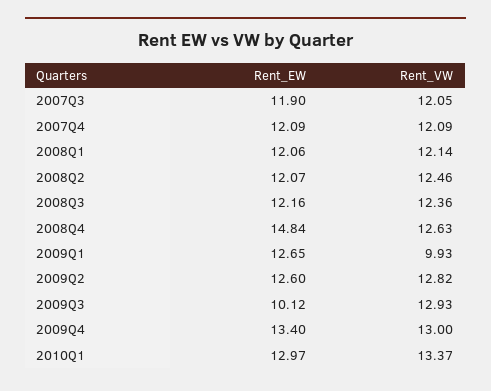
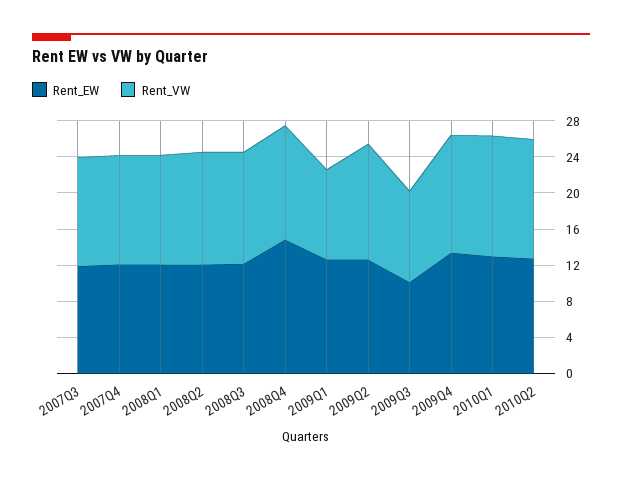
Rent_VW, 2009Q3: 12.93 -> 10
Rent_EW, 2010Q2: none -> 13
Rent_VW, 2010Q2: none -> 13

